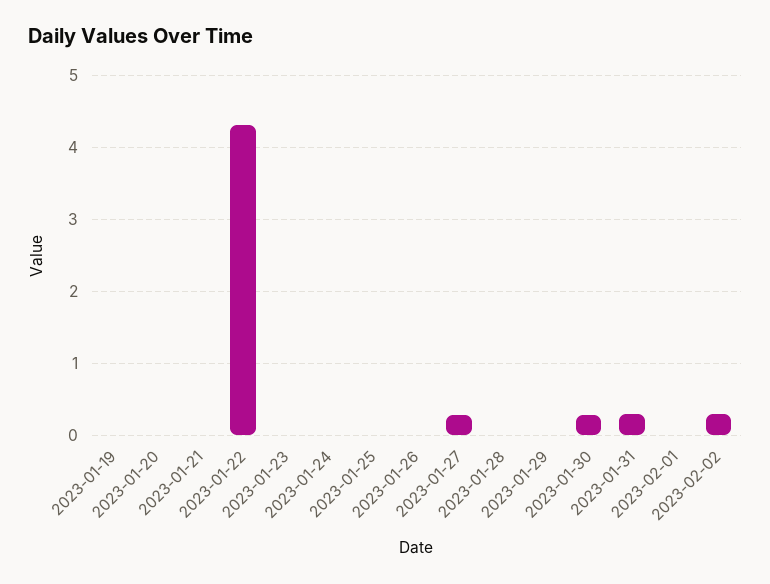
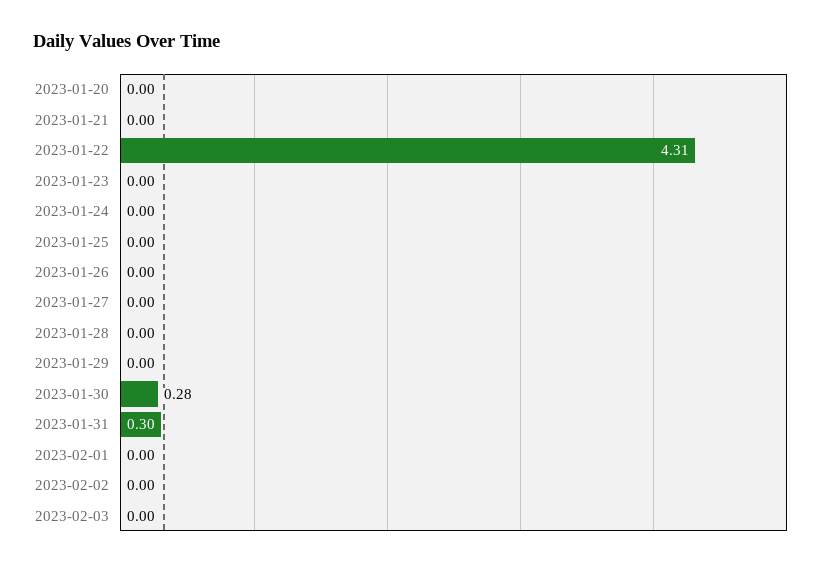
2023-01-19: 0 -> none
2023-01-27: 0.3 -> 0
2023-02-02: 0.3 -> 0
2023-02-03: none -> 0

